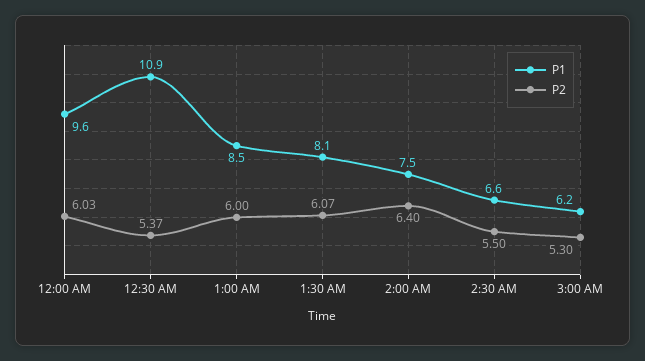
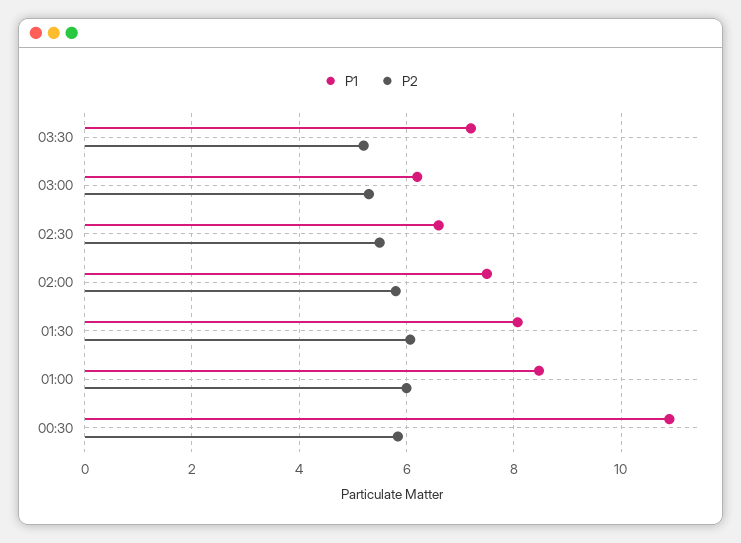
P1, 12:00 AM: 9.6 -> none
P2, 12:00 AM: 6.03 -> none
P2, 12:30 AM: 5.37 -> 5.8
P2, 2:00 AM: 6.4 -> 5.8
P1, 03:30: none -> 7.2
P2, 03:30: none -> 5.2

